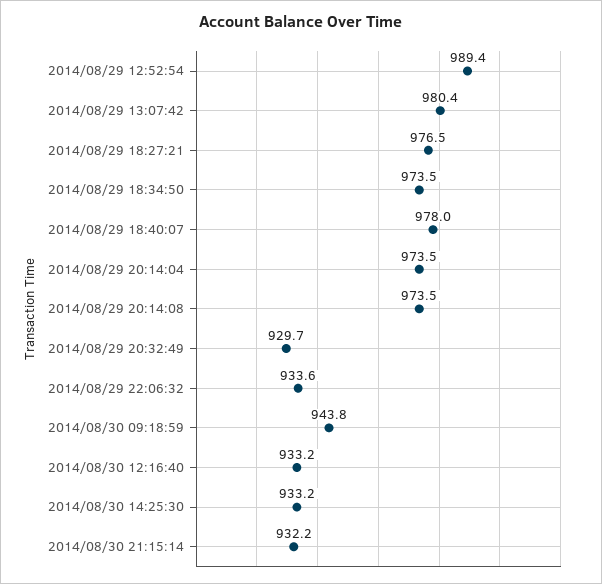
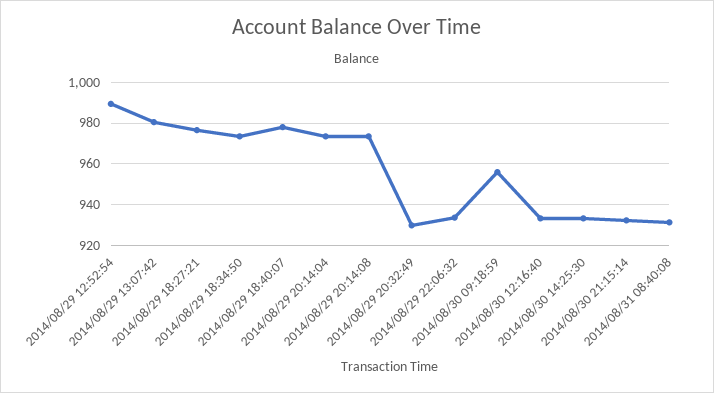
2014/08/30 09:18:59: 943.8 -> 955
2014/08/31 08:40:08: none -> 930

